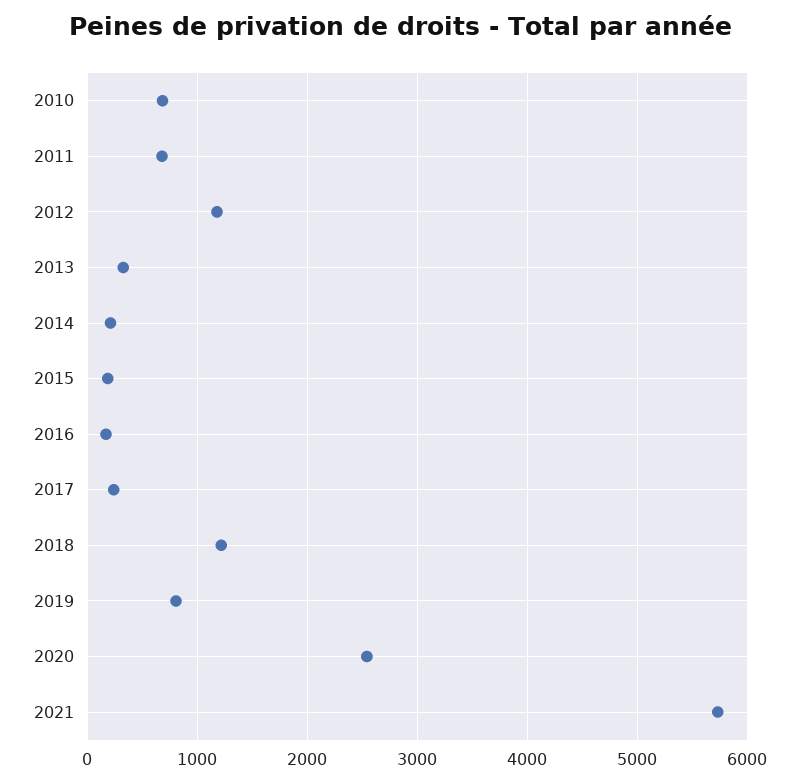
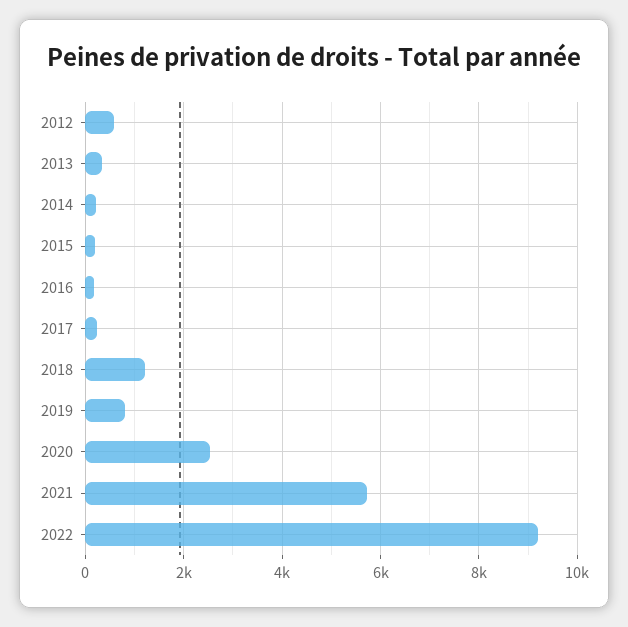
2010: 700 -> none
2011: 700 -> none
2012: 1200 -> 600
2022: none -> 9200

